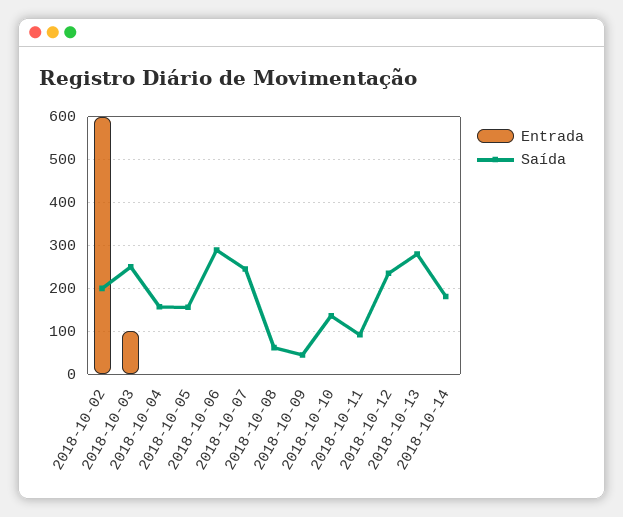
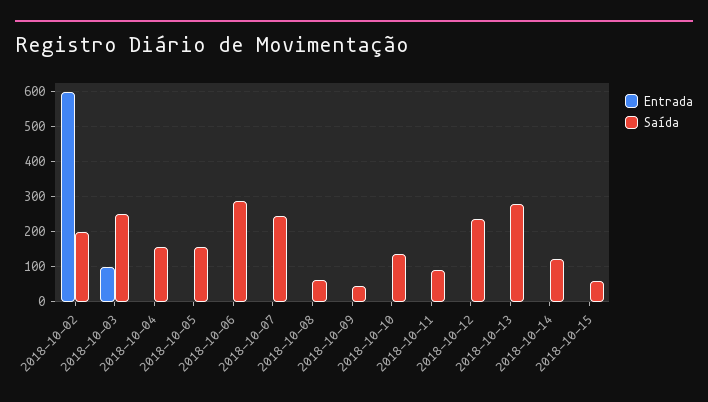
Saída, 2018-10-14: 180 -> 120
Entrada, 2018-10-15: none -> 0
Saída, 2018-10-15: none -> 60

